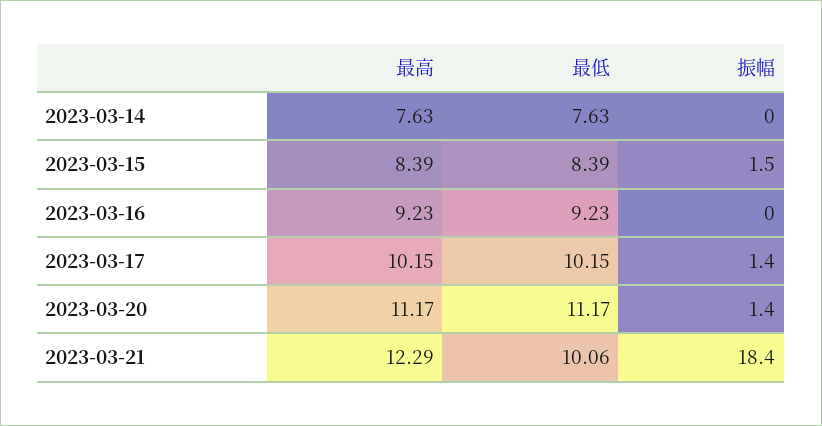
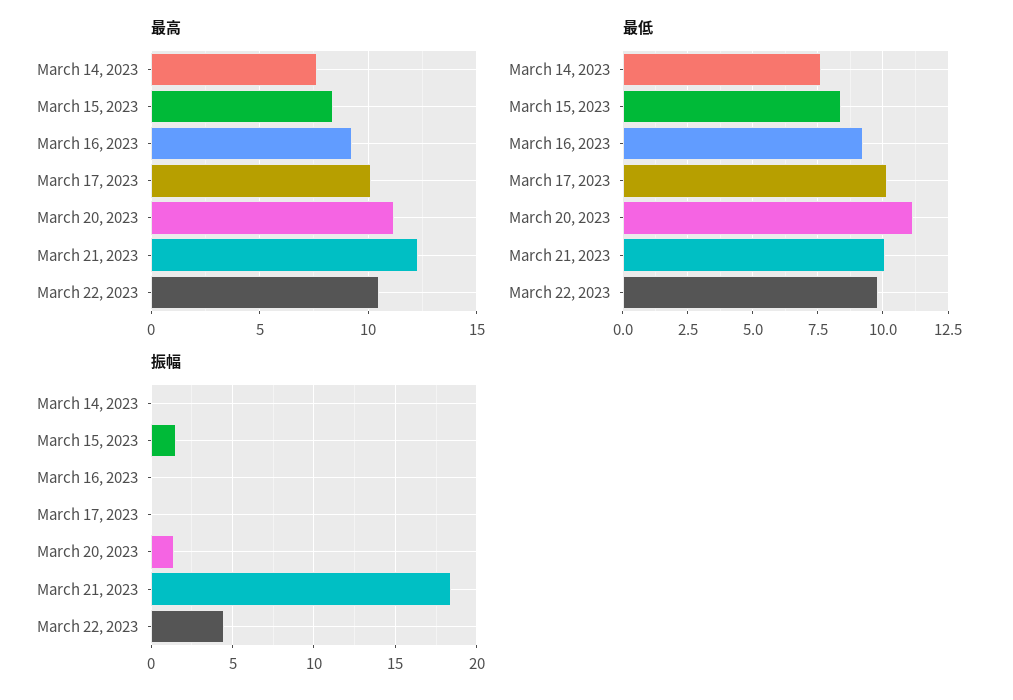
振幅, 2023-03-17: 1.4 -> 0
最高, March 22, 2023: none -> 10.5
最低, March 22, 2023: none -> 9.75
振幅, March 22, 2023: none -> 4.5

